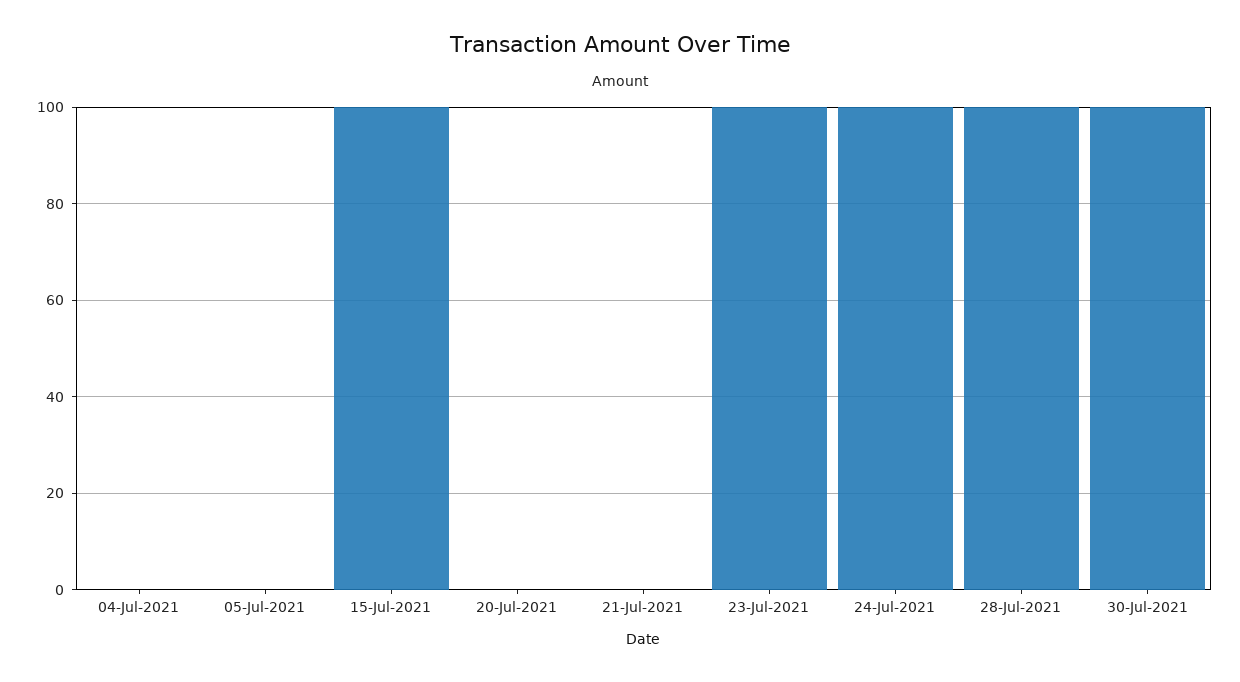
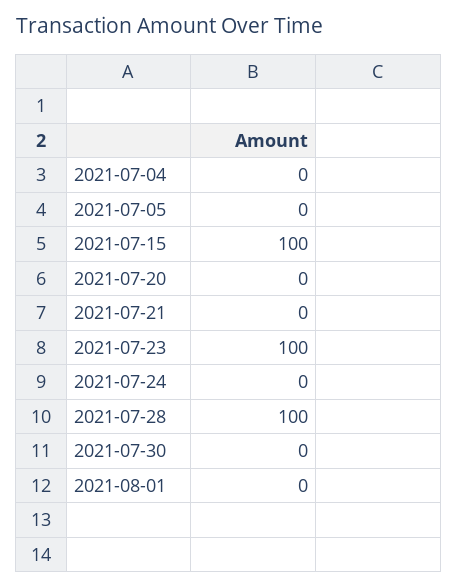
24-Jul-2021: 100 -> 0
30-Jul-2021: 100 -> 0
2021-08-01: none -> 0

